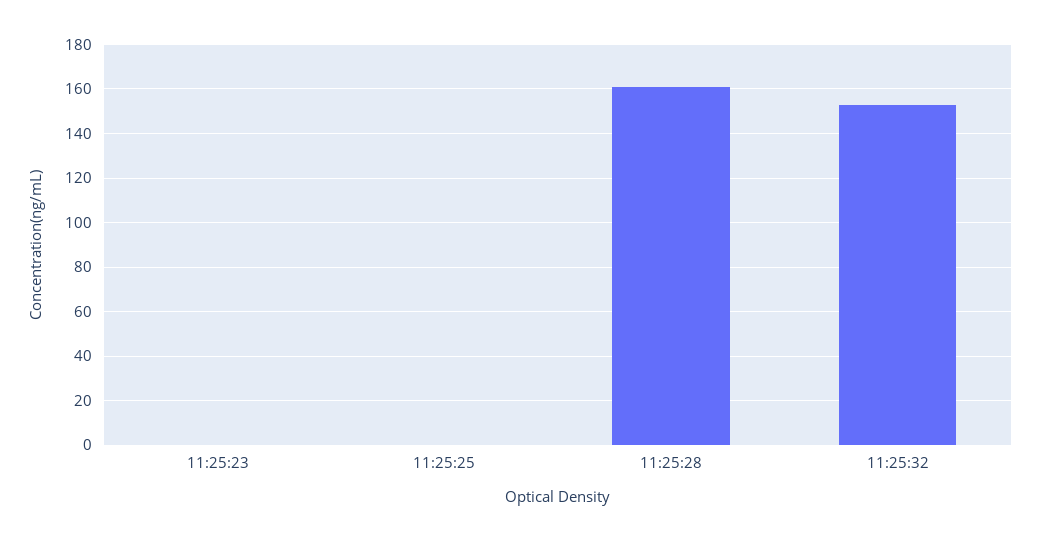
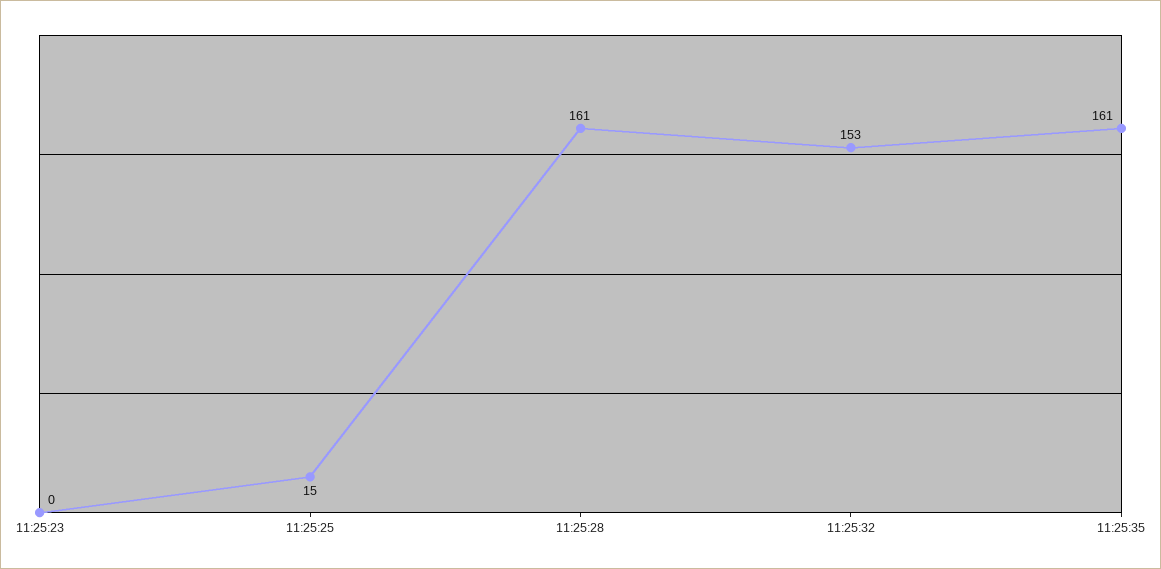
11:25:25: 0 -> 15
11:25:35: none -> 161

